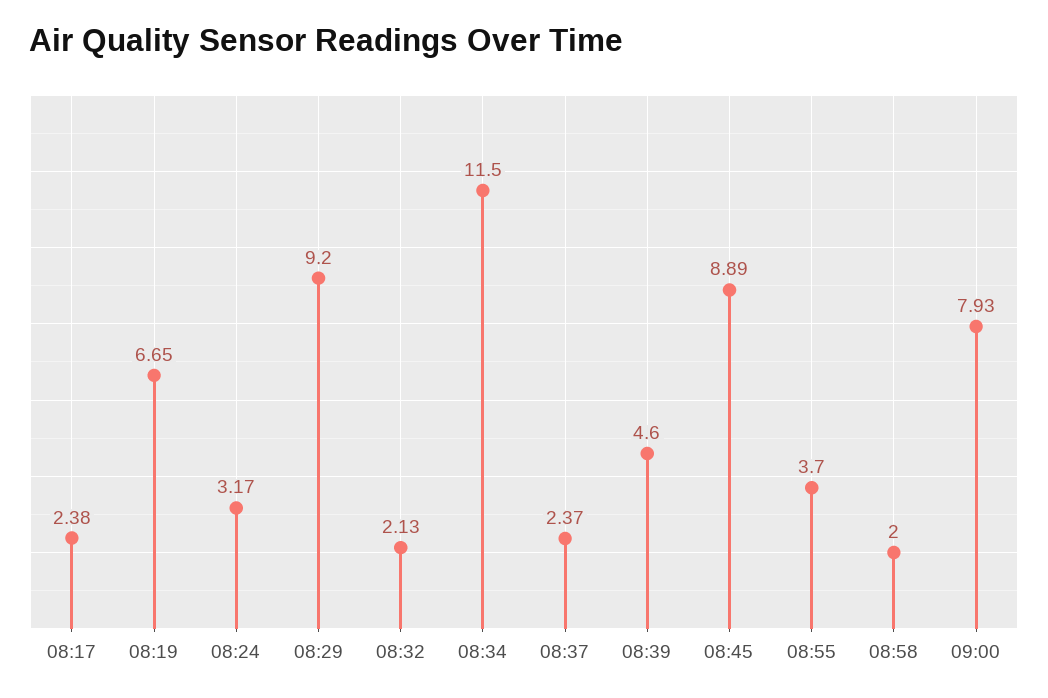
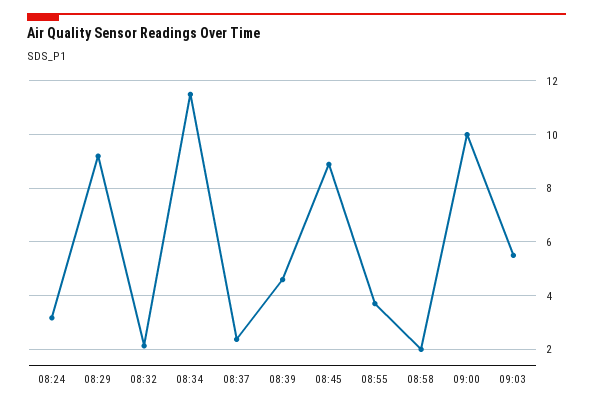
08:17: 2.38 -> none
08:19: 6.65 -> none
09:00: 7.93 -> 10
09:03: none -> 5.5

